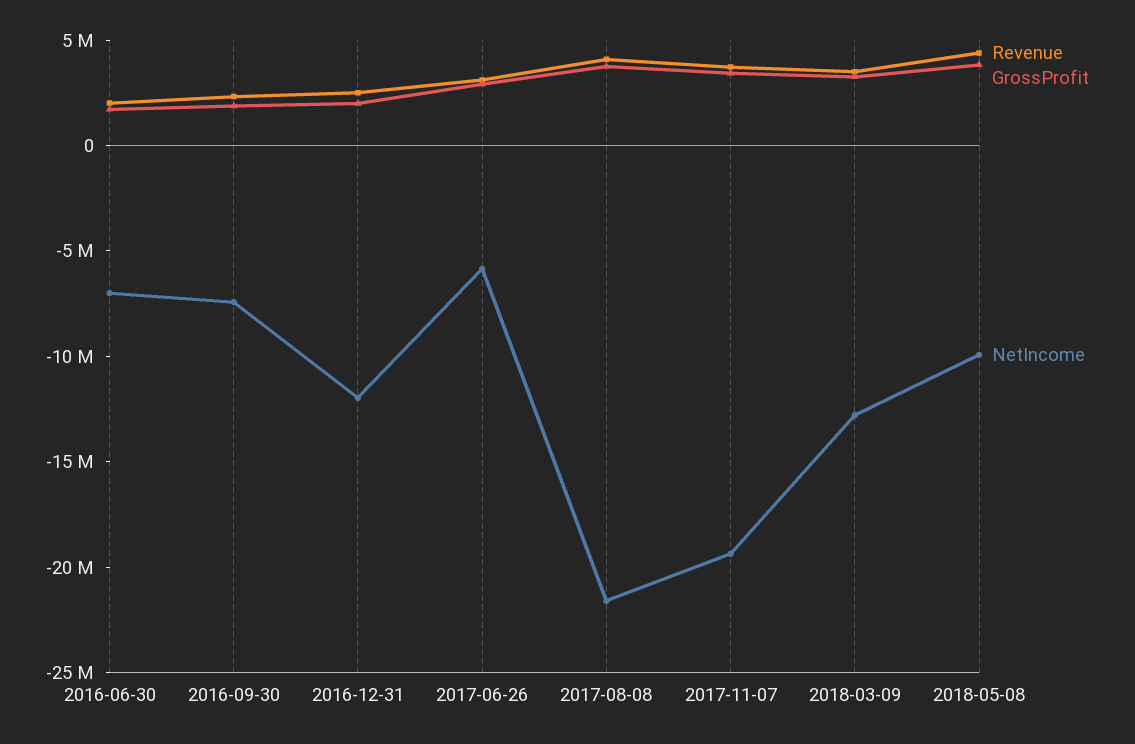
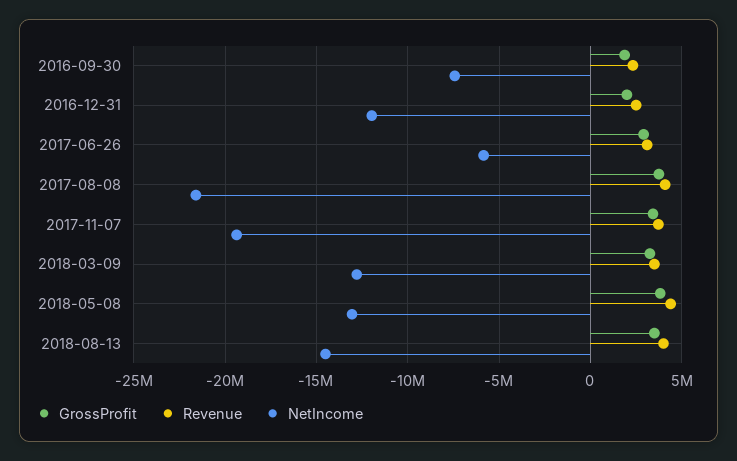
Revenue, 2016-06-30: 2000000 -> none
GrossProfit, 2016-06-30: 2000000 -> none
NetIncome, 2016-06-30: -7000000 -> none
NetIncome, 2018-05-08: -10000000 -> -13000000
GrossProfit, 2018-08-13: none -> 3500000
Revenue, 2018-08-13: none -> 4000000
NetIncome, 2018-08-13: none -> -14500000

